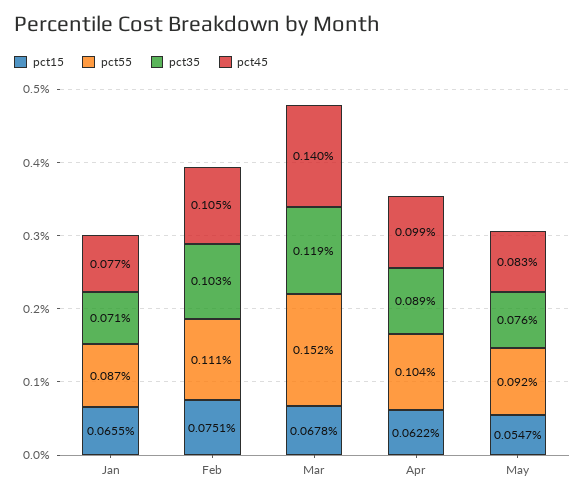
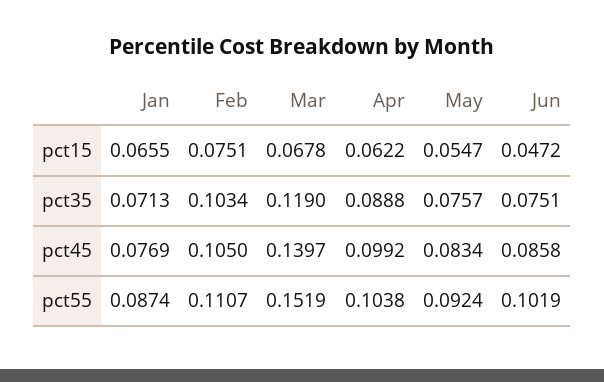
pct15, Jun: none -> 0.0472
pct35, Jun: none -> 0.0751
pct45, Jun: none -> 0.0858
pct55, Jun: none -> 0.1019

